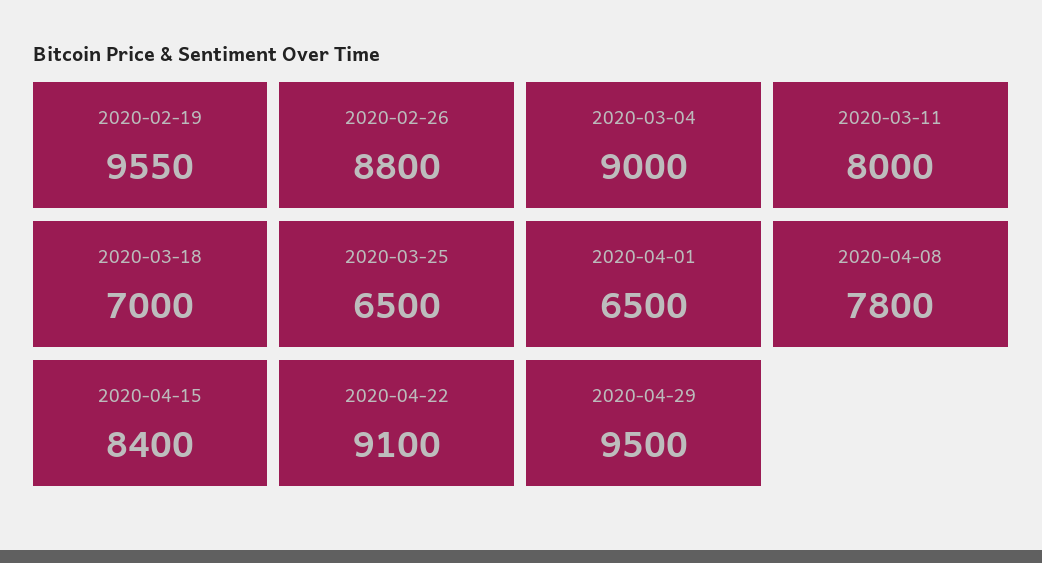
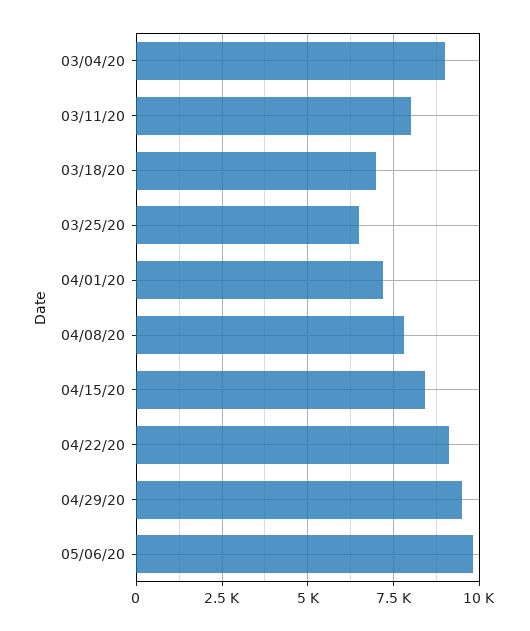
2020-02-19: 9550 -> none
2020-02-26: 8800 -> none
2020-04-01: 6500 -> 7250
05/06/20: none -> 9750

